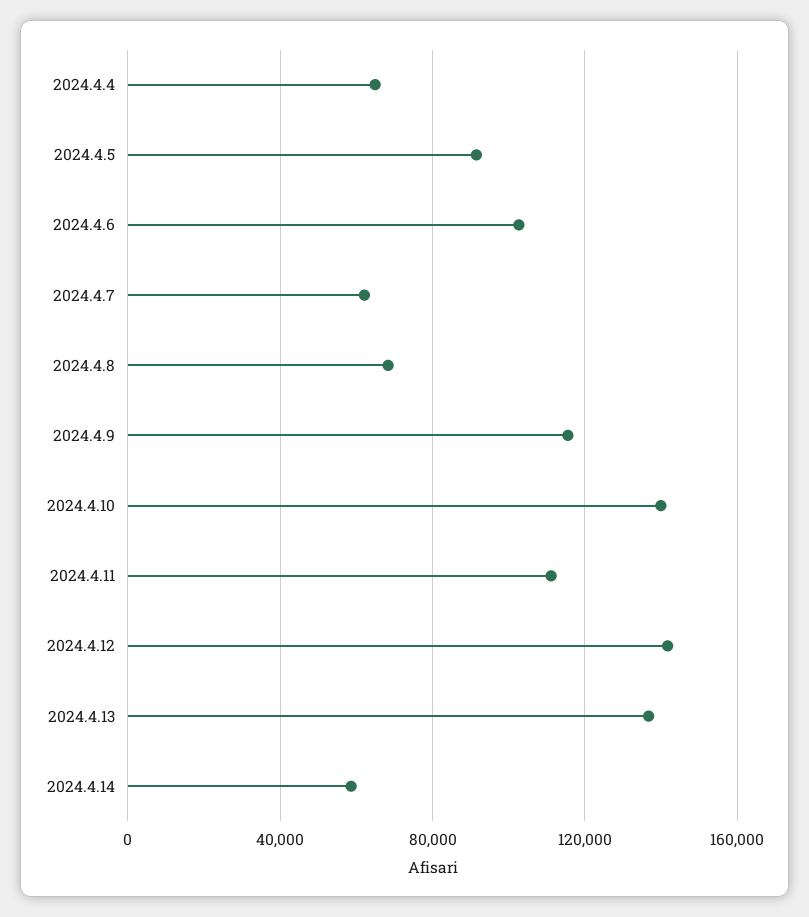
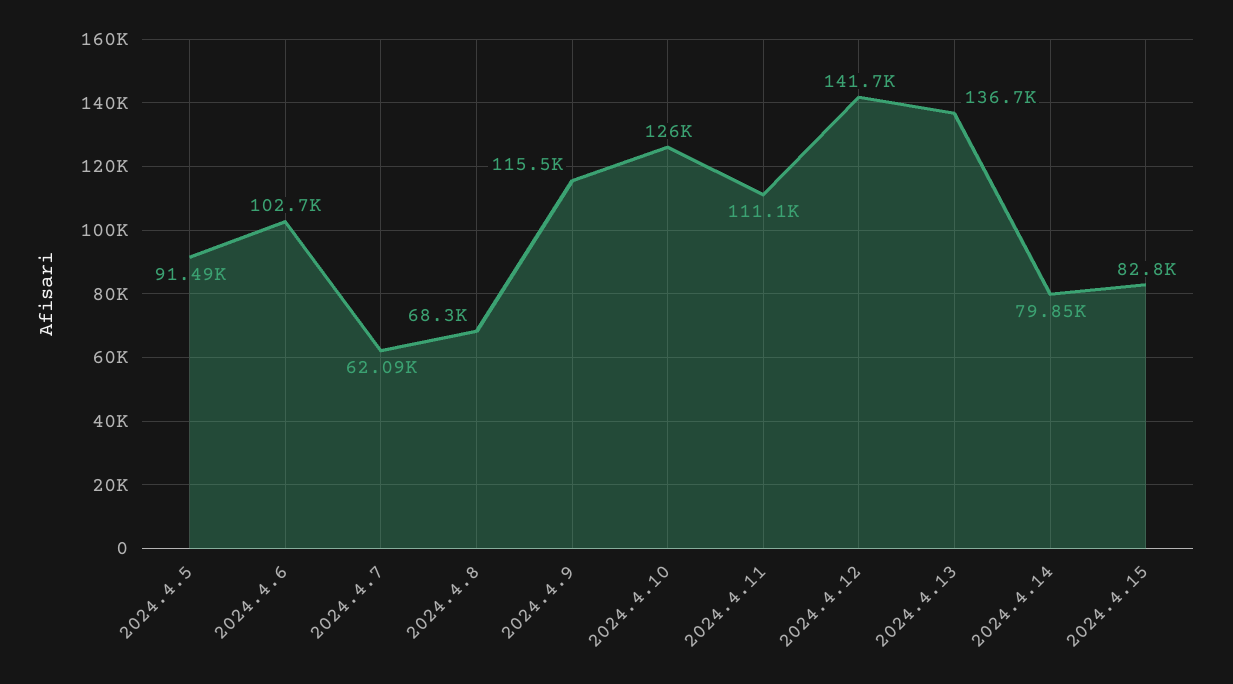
2024.4.4: 65000 -> none
2024.4.10: 140000 -> 126000
2024.4.14: 60000 -> 79850
2024.4.15: none -> 82800

